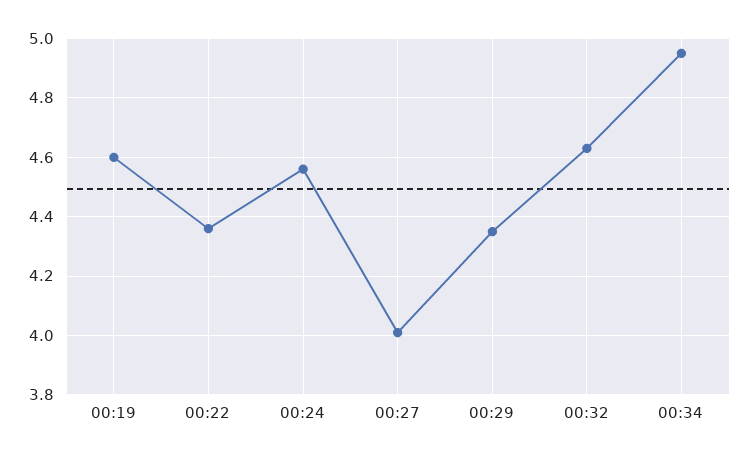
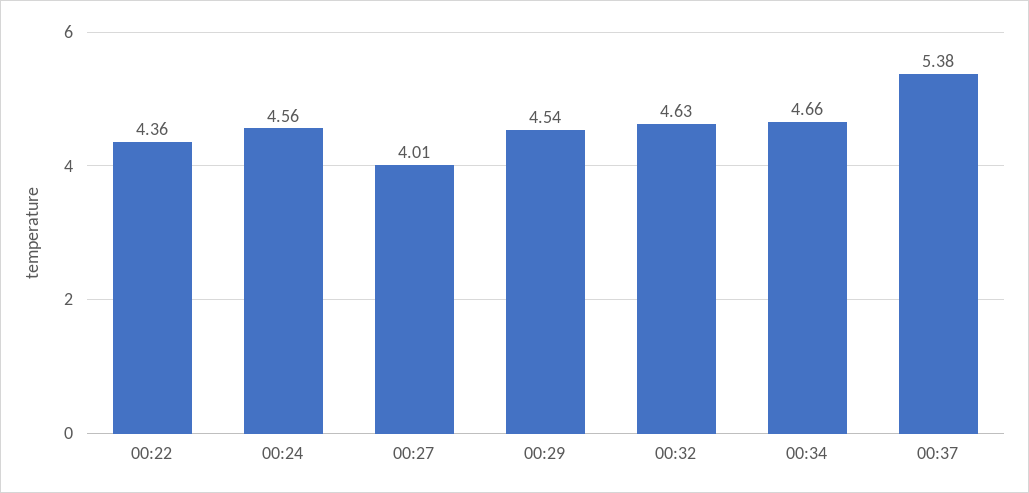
00:19: 4.6 -> none
00:29: 4.35 -> 4.54
00:34: 4.95 -> 4.66
00:37: none -> 5.38

